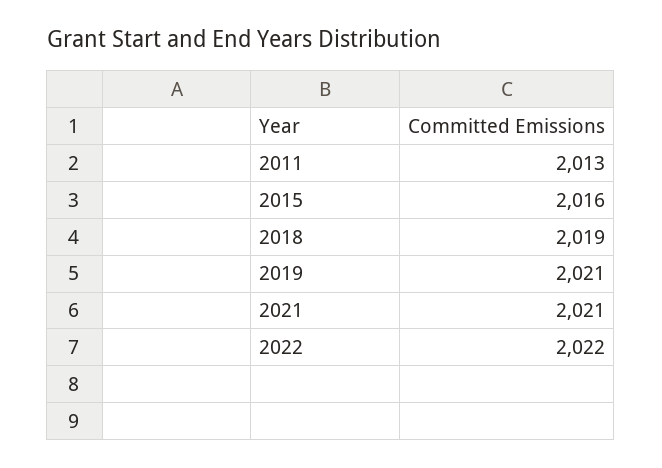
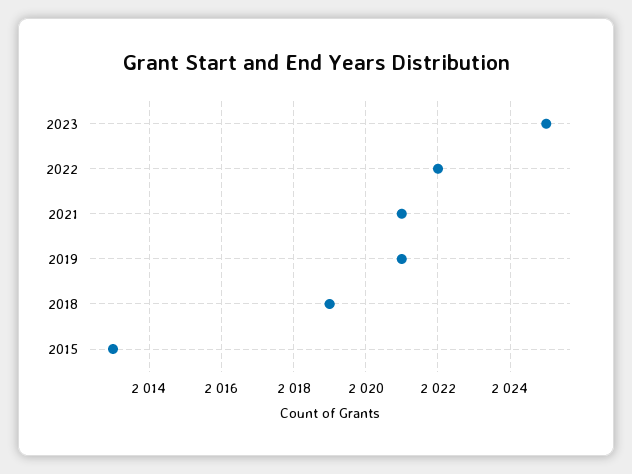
2011: 2013 -> none
2015: 2016 -> 2013
2023: none -> 2025

